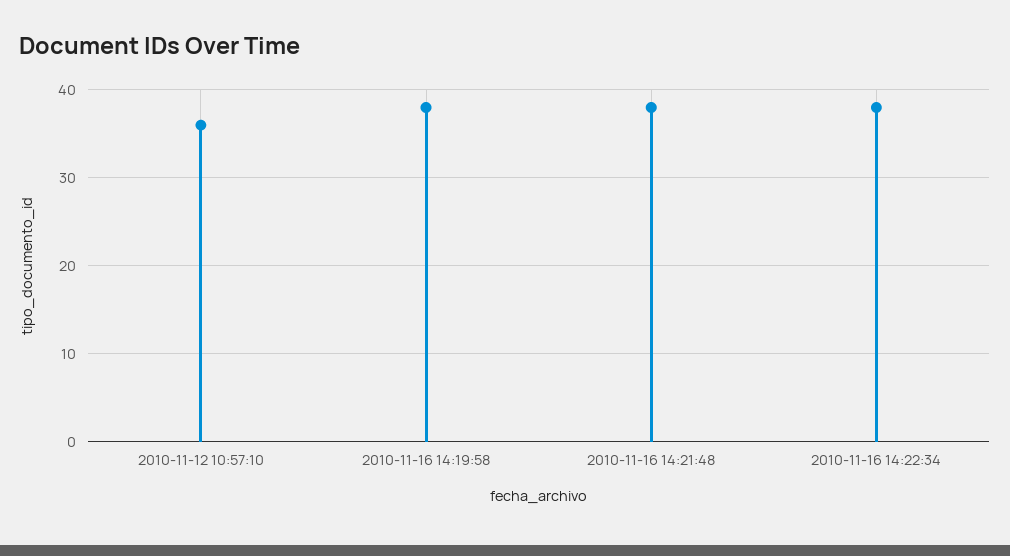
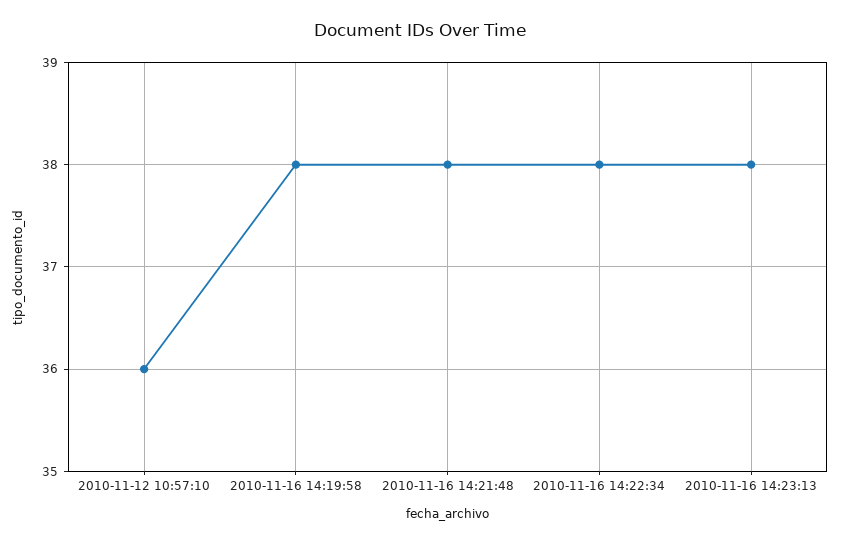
2010-11-16 14:23:13: none -> 38

